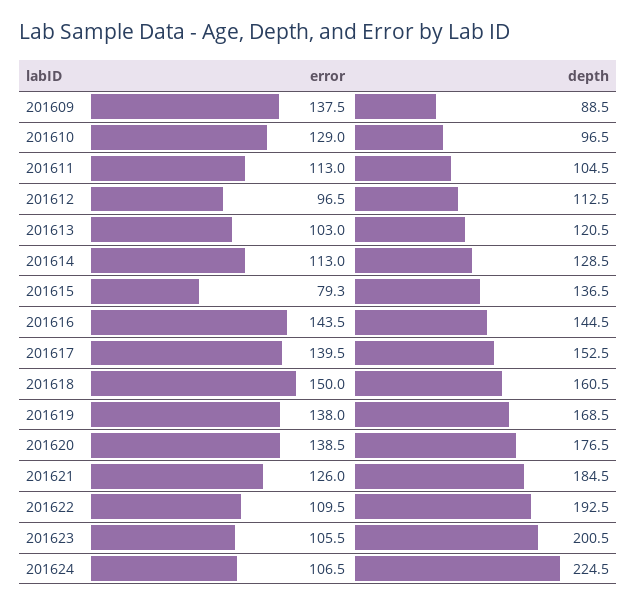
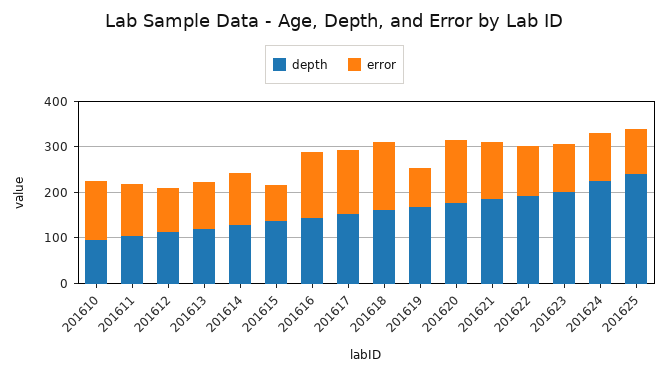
error, 201609: 137.5 -> none
depth, 201609: 88.5 -> none
error, 201619: 138 -> 80
depth, 201625: none -> 240
error, 201625: none -> 100

